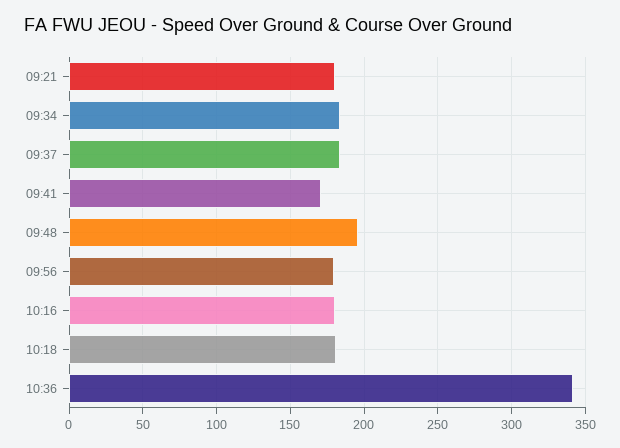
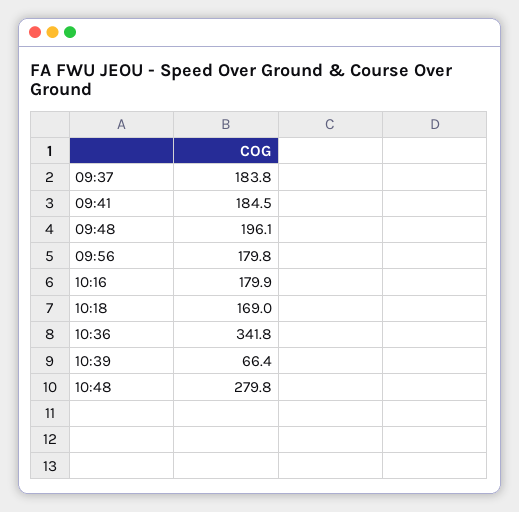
09:21: 180 -> none
09:34: 185 -> none
09:41: 170 -> 184.5
10:18: 180 -> 169
10:39: none -> 66.4
10:48: none -> 279.8

